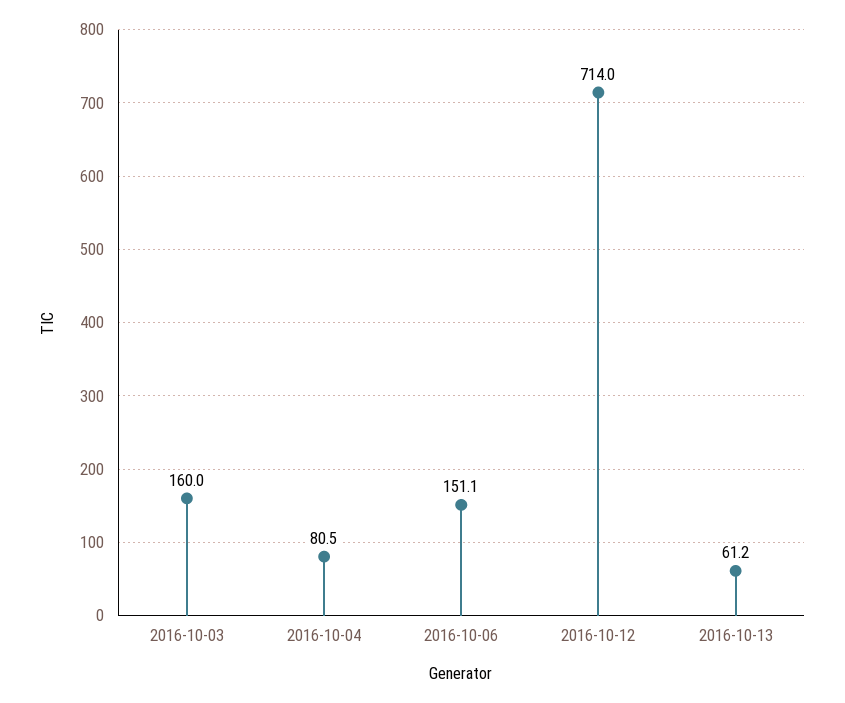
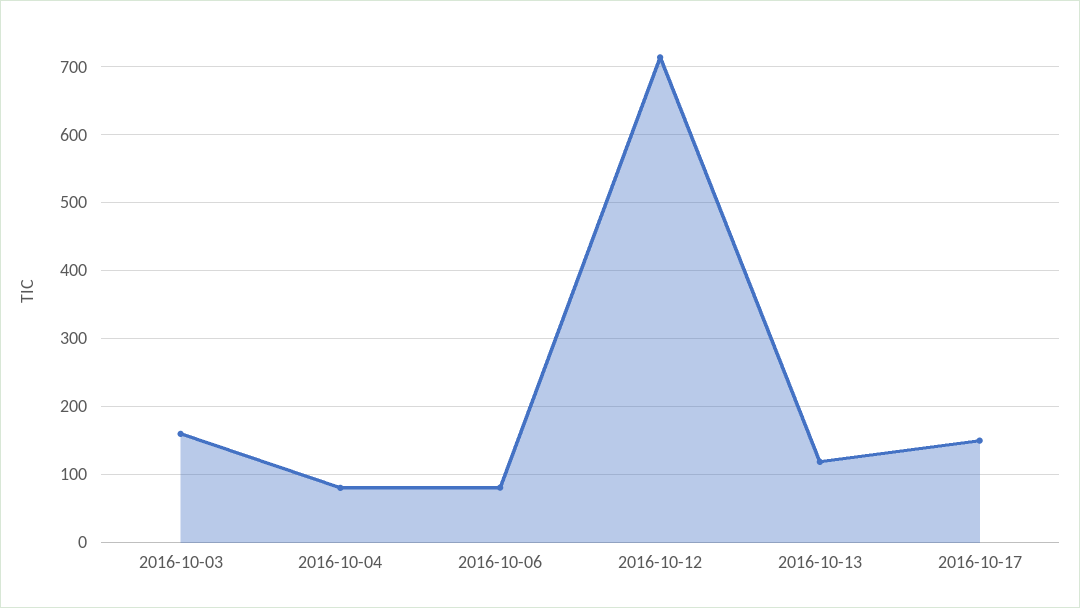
2016-10-06: 151.1 -> 80
2016-10-13: 61.2 -> 120
2016-10-17: none -> 150

